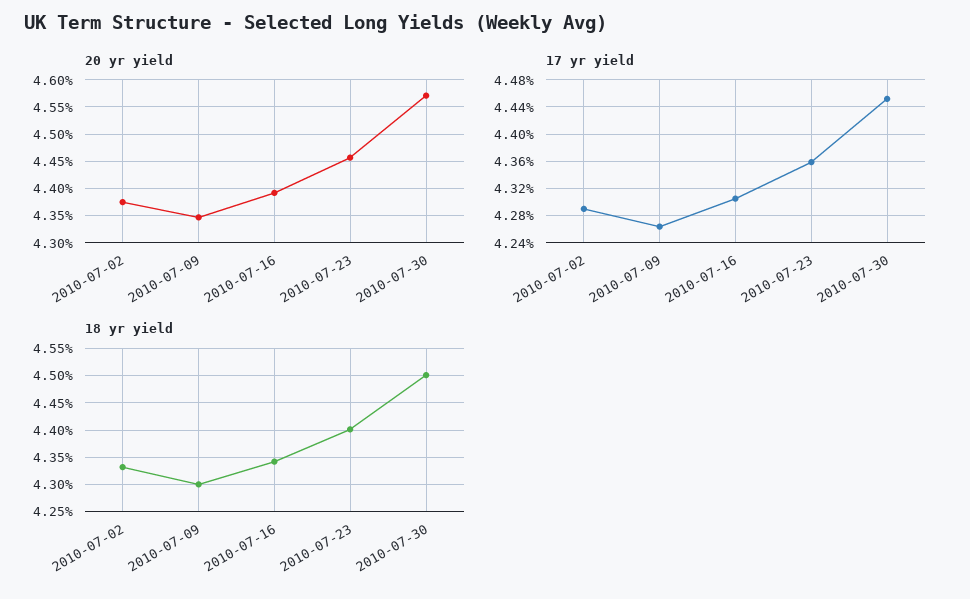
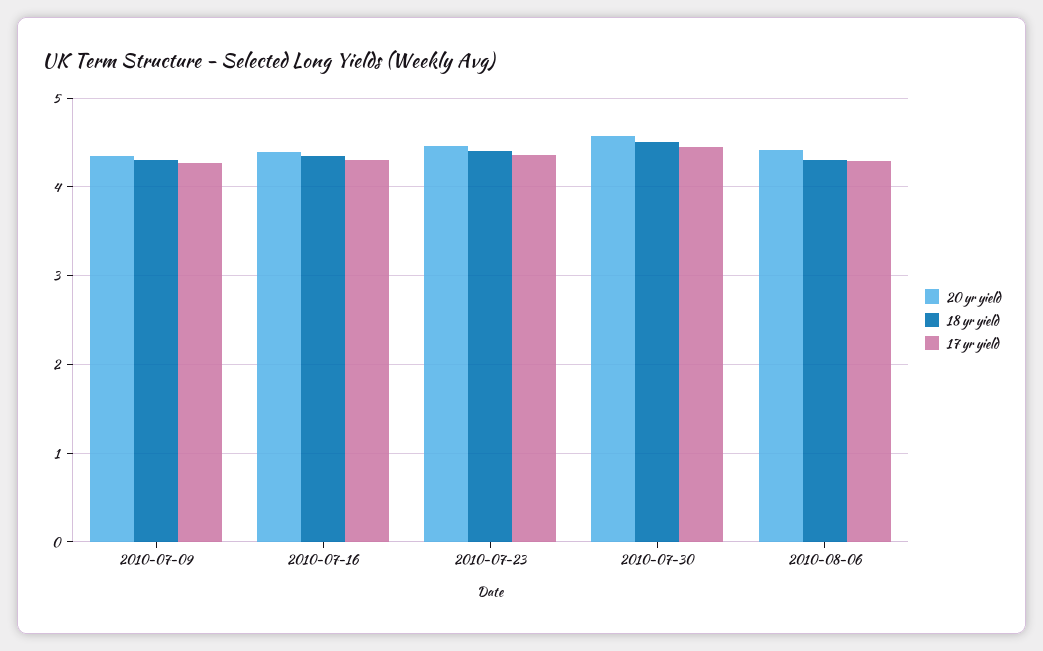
20 yr yield, 2010-07-02: 4.375 -> none
17 yr yield, 2010-07-02: 4.29 -> none
18 yr yield, 2010-07-02: 4.325 -> none
20 yr yield, 2010-08-06: none -> 4.4
18 yr yield, 2010-08-06: none -> 4.3
17 yr yield, 2010-08-06: none -> 4.3

